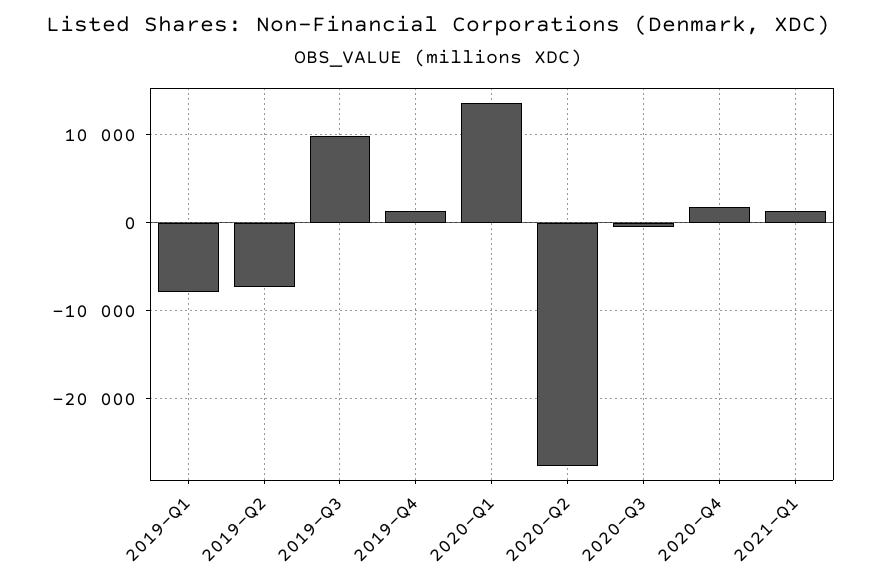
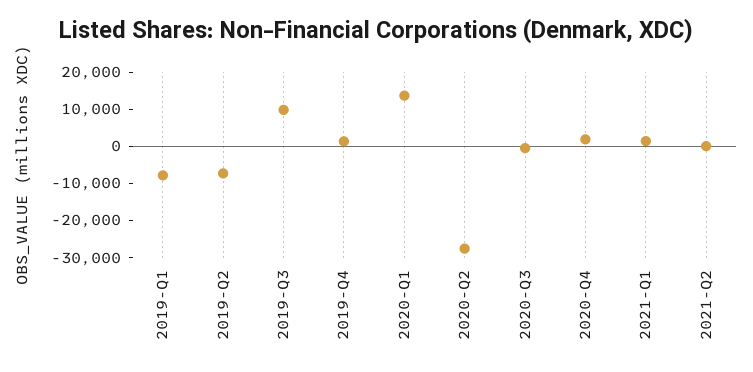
2021-Q2: none -> 0

